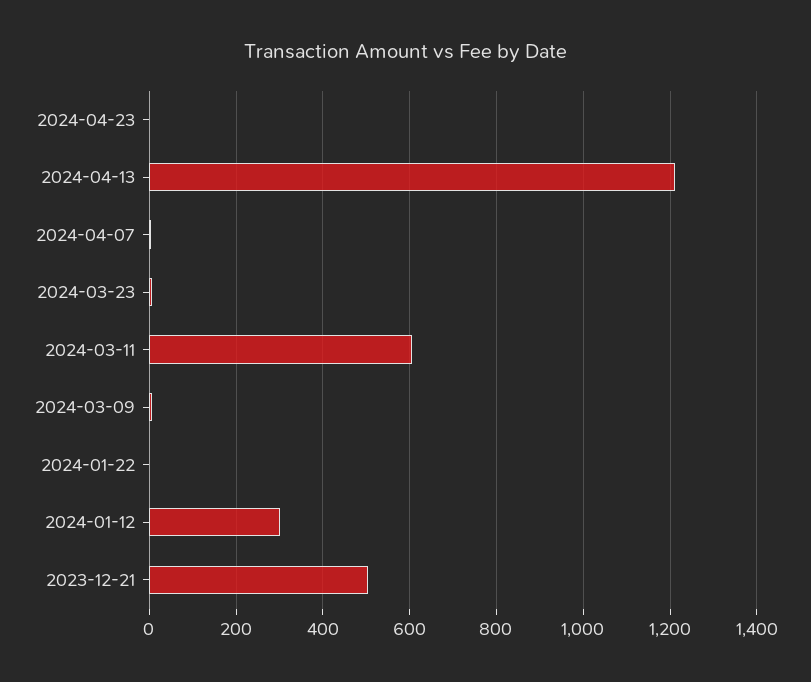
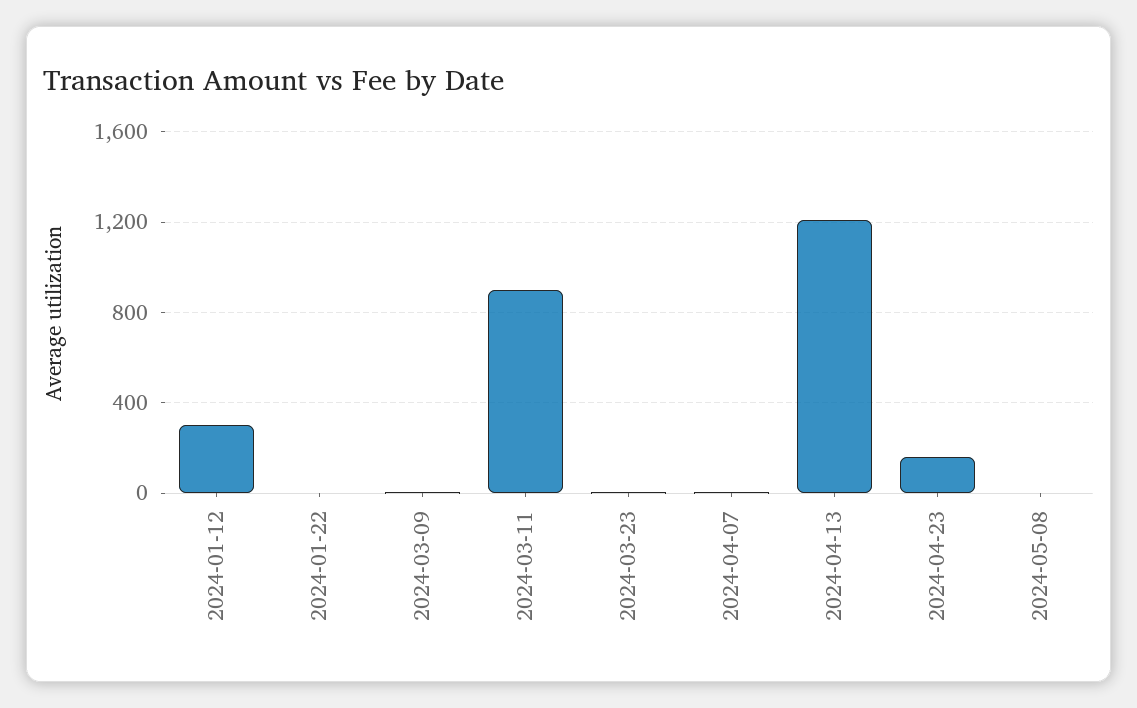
2024-04-23: 0 -> 150
2024-03-11: 600 -> 900
2023-12-21: 500 -> none
2024-05-08: none -> 0

